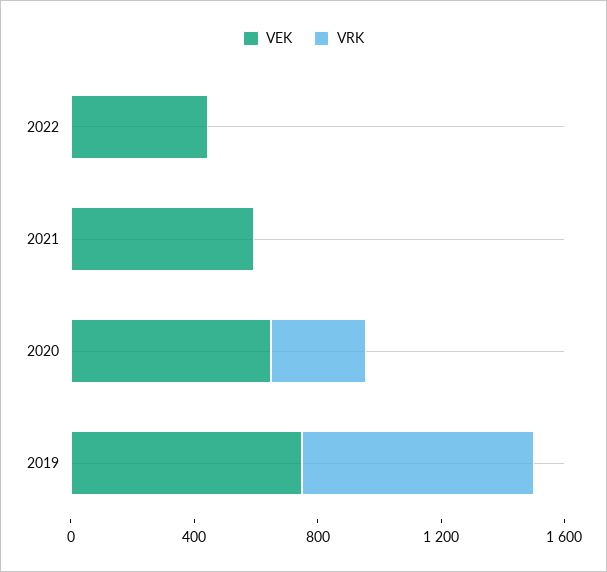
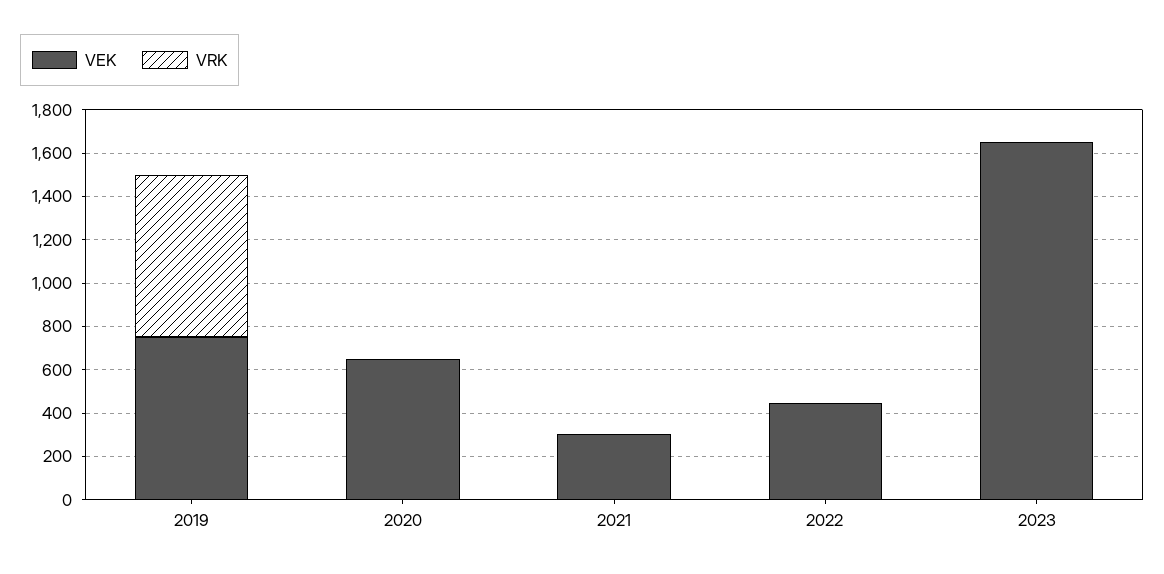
VEK, 2021: 600 -> 300
VRK, 2020: 300 -> 0
VEK, 2023: none -> 1650
VRK, 2023: none -> 0

